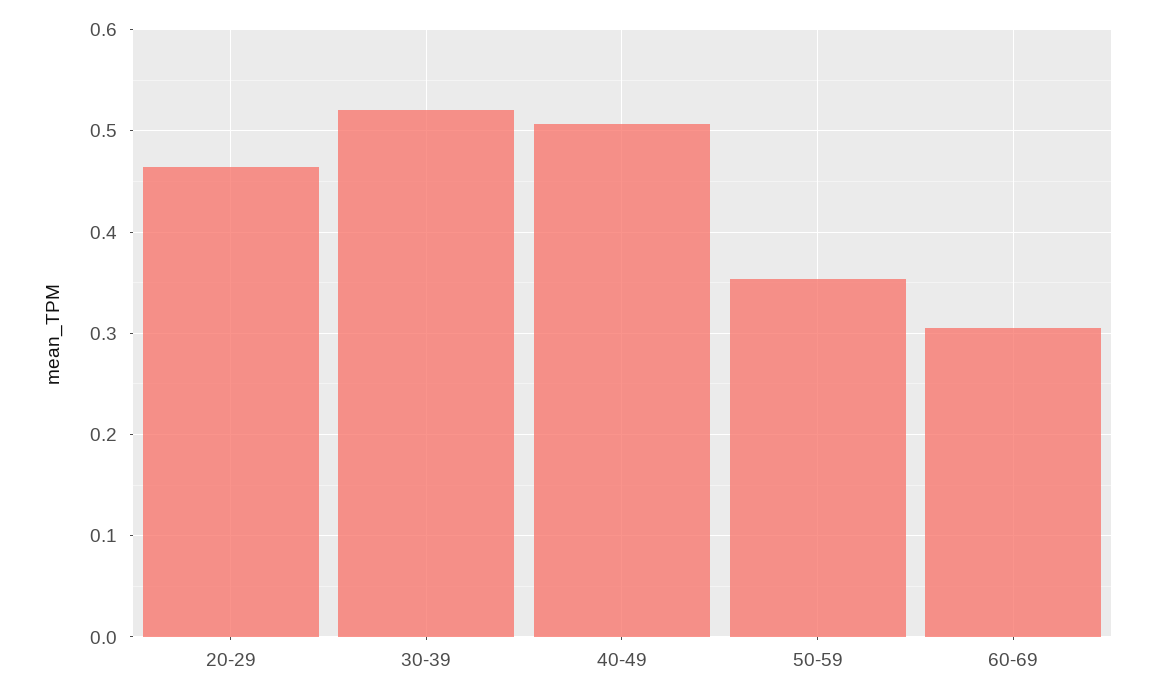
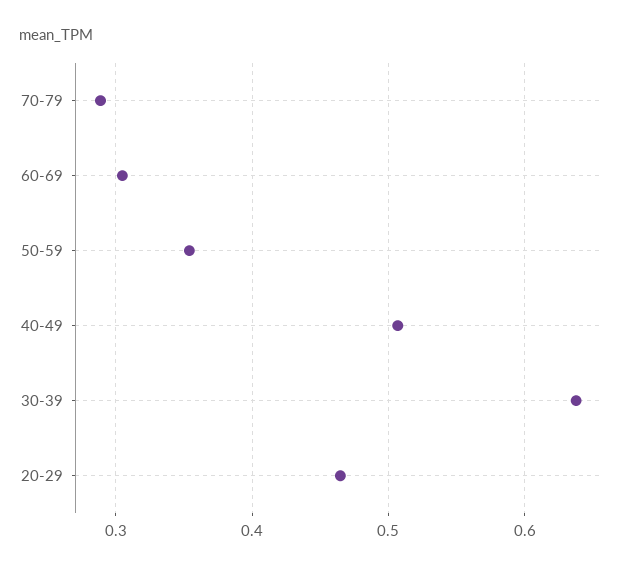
30-39: 0.52 -> 0.64
70-79: none -> 0.29

